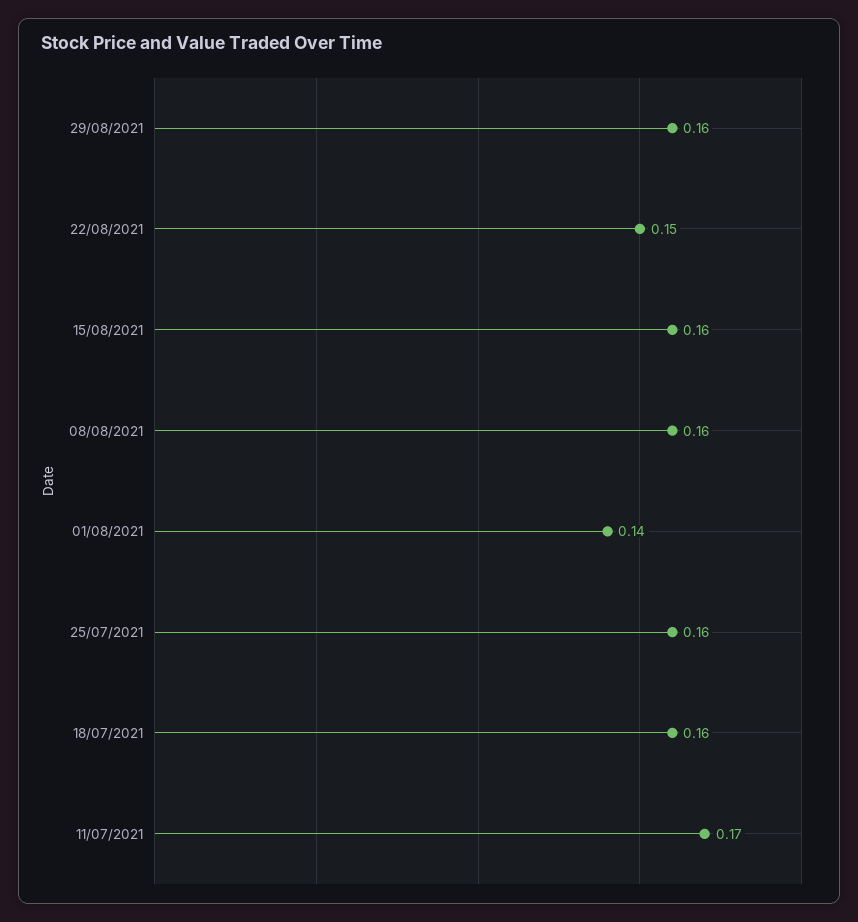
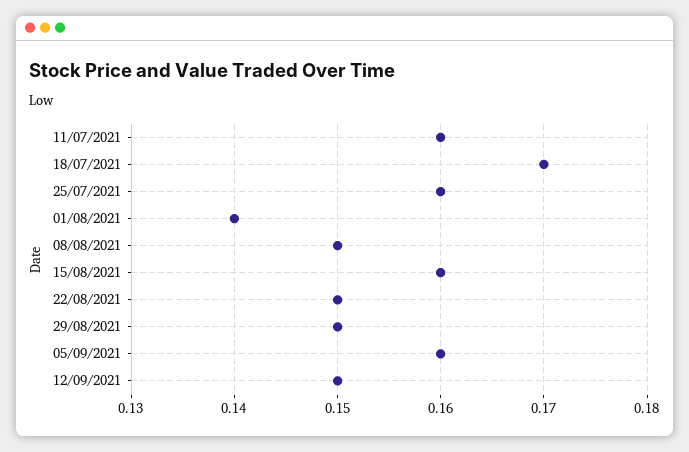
29/08/2021: 0.16 -> 0.15
08/08/2021: 0.16 -> 0.15
18/07/2021: 0.16 -> 0.17
11/07/2021: 0.17 -> 0.16
05/09/2021: none -> 0.16
12/09/2021: none -> 0.15

